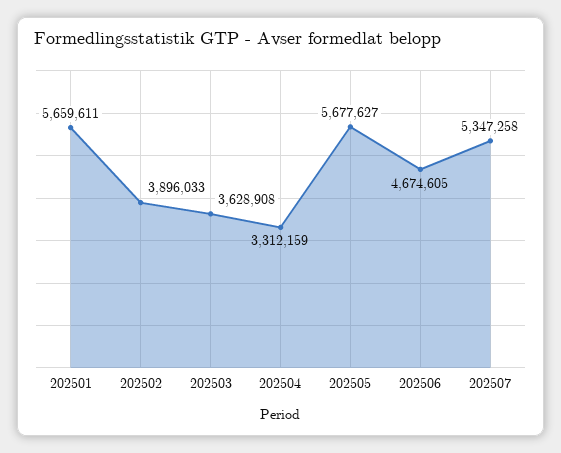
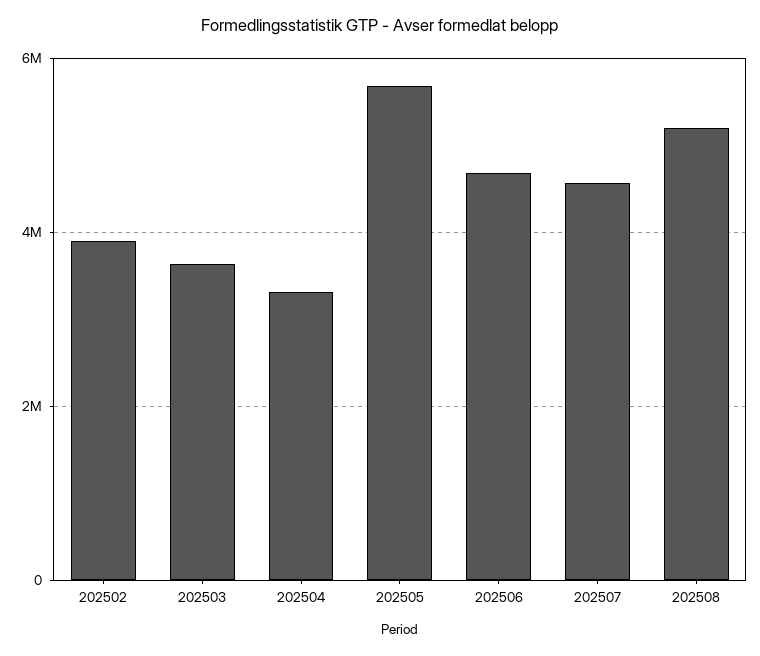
202501: 5659611 -> none
202507: 5347258 -> 4600000
202508: none -> 5200000

